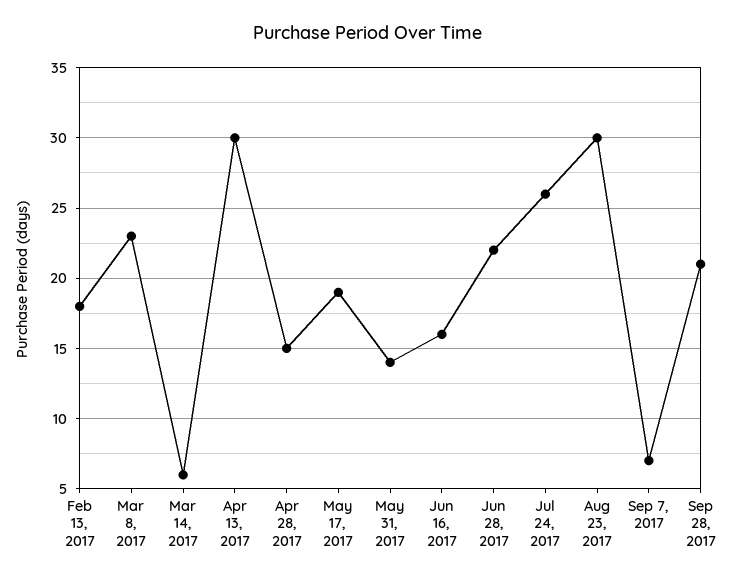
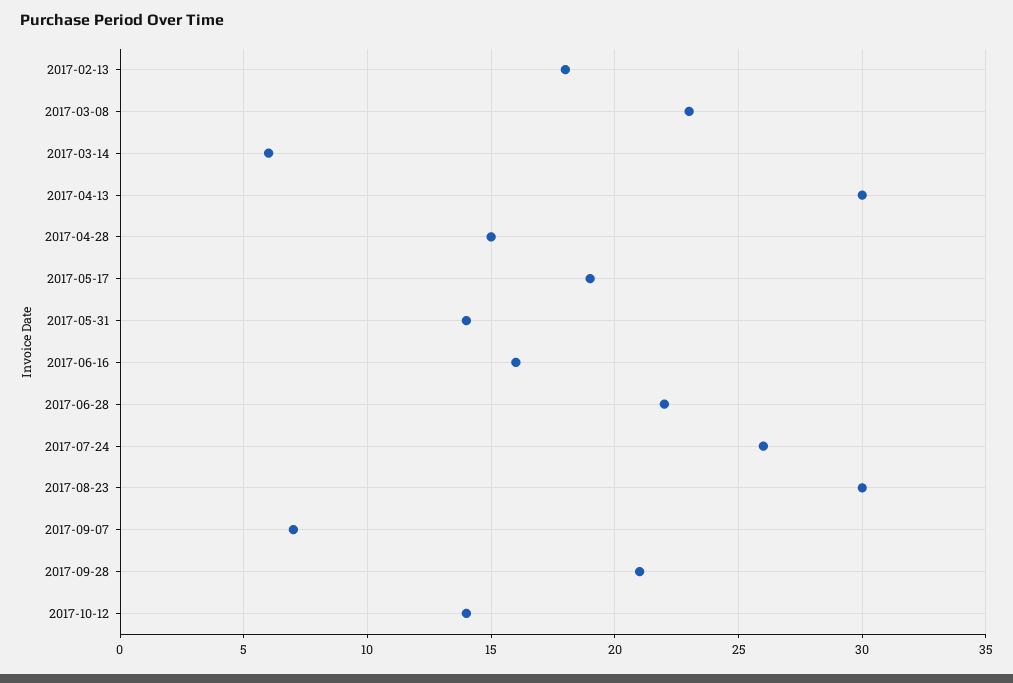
2017-10-12: none -> 14

